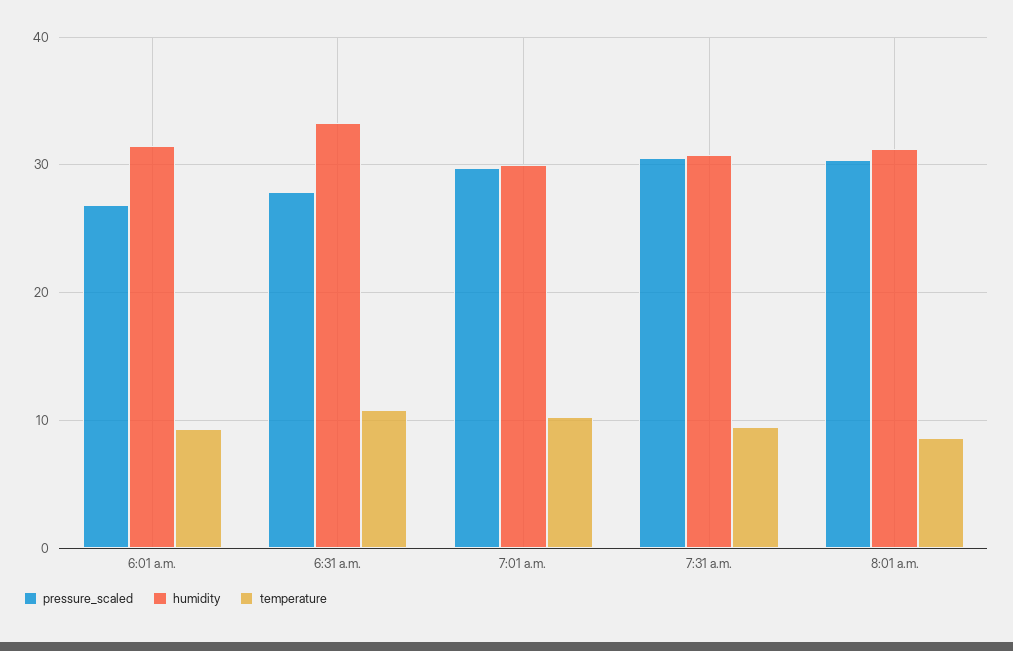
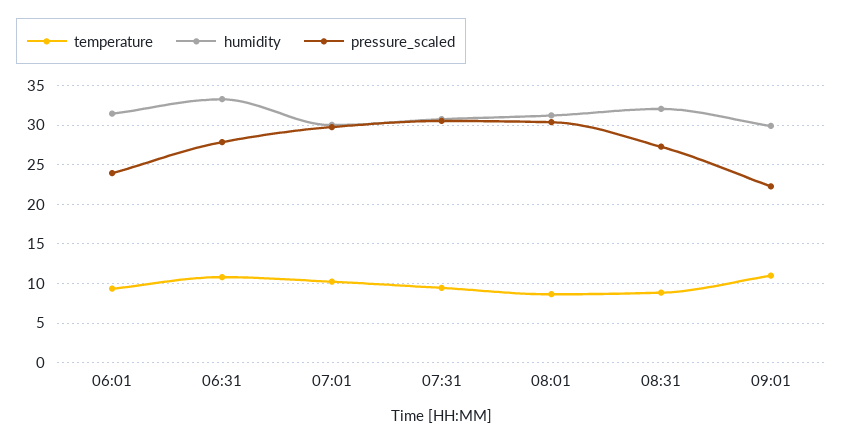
pressure_scaled, 6:01 a.m.: 27 -> 24
temperature, 08:31: none -> 9
humidity, 08:31: none -> 32
pressure_scaled, 08:31: none -> 27
temperature, 09:01: none -> 11
humidity, 09:01: none -> 30
pressure_scaled, 09:01: none -> 22

